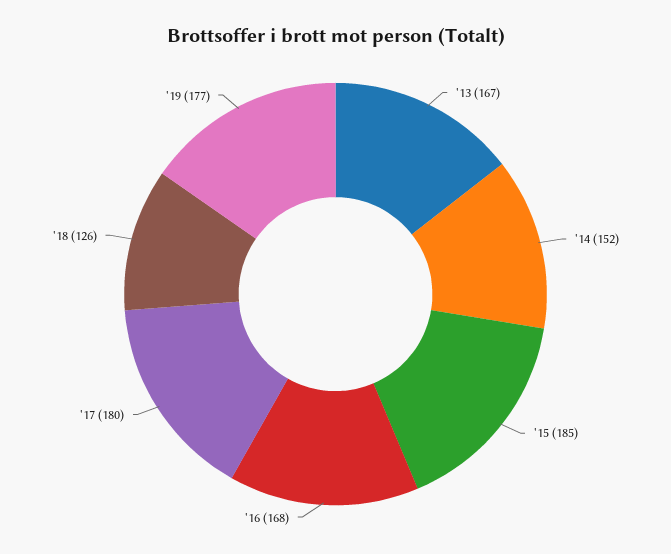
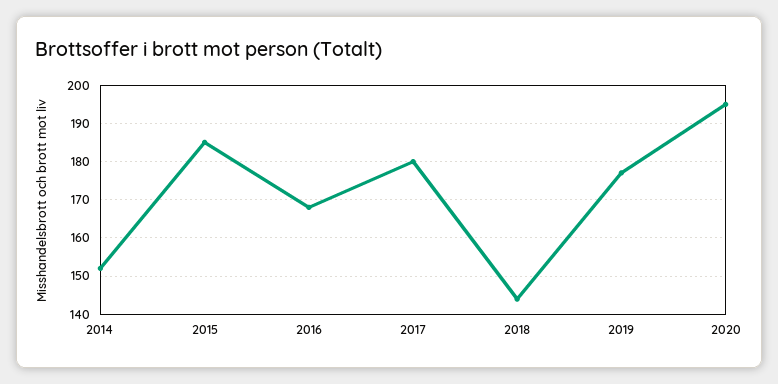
'13: 167 -> none
'18: 126 -> 145
2020: none -> 195

